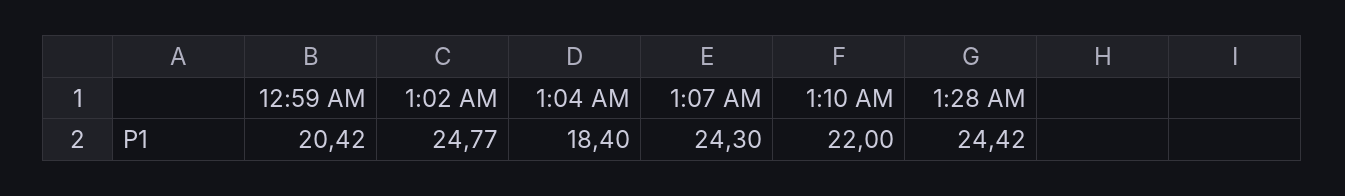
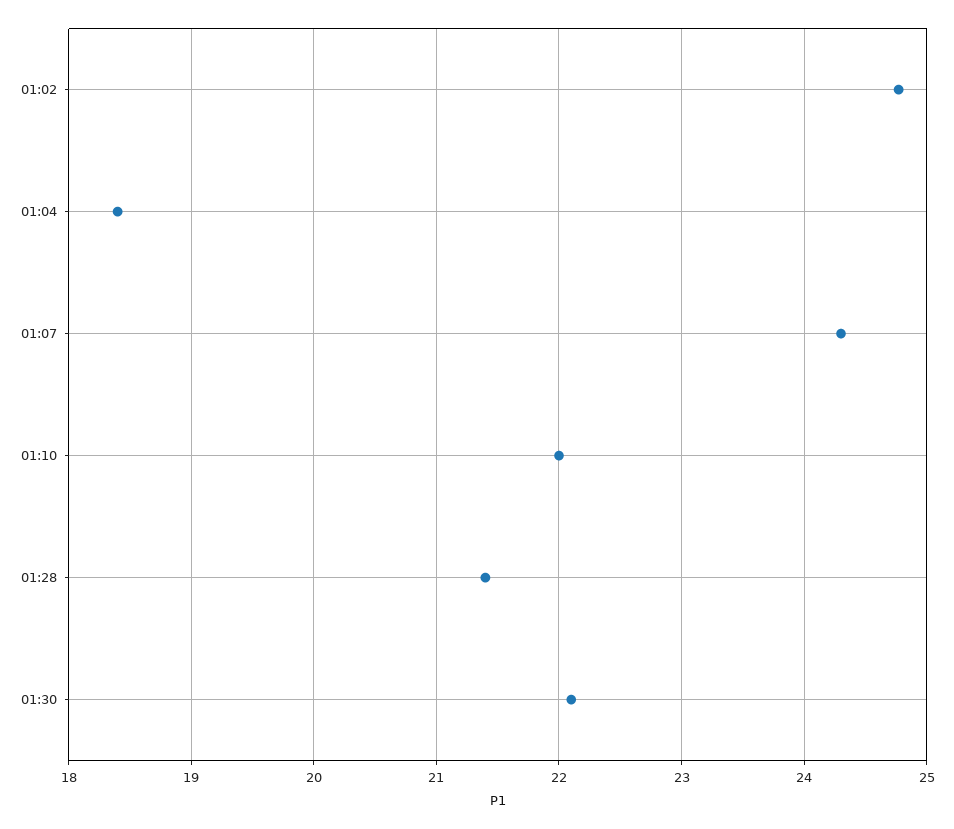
12:59 AM: 20.42 -> none
1:28 AM: 24.42 -> 21.4
01:30: none -> 22.1

